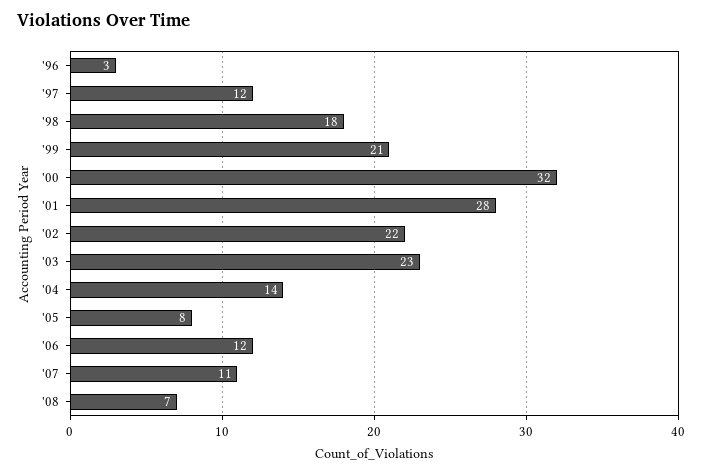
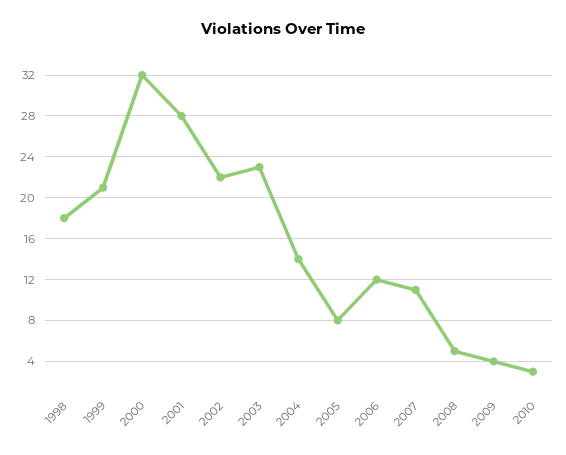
'96: 3 -> none
'97: 12 -> none
'08: 7 -> 5
2009: none -> 4
2010: none -> 3

